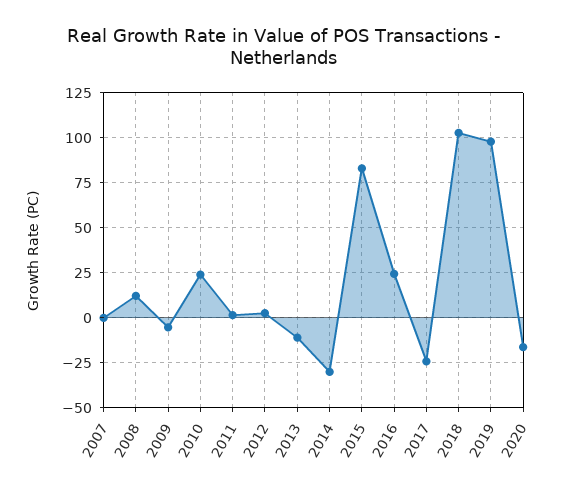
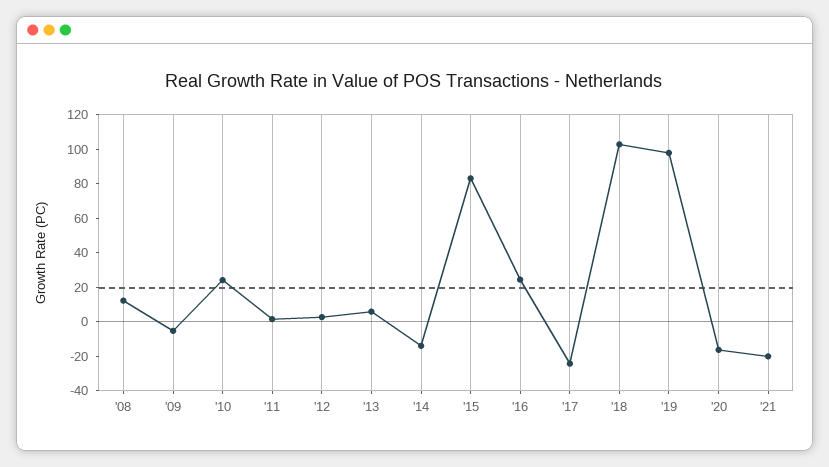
2007: 0 -> none
2013: -10 -> 5
2014: -30 -> -15
'21: none -> -20

